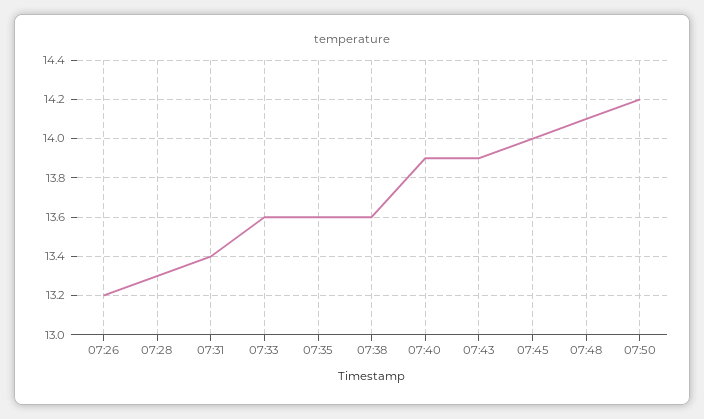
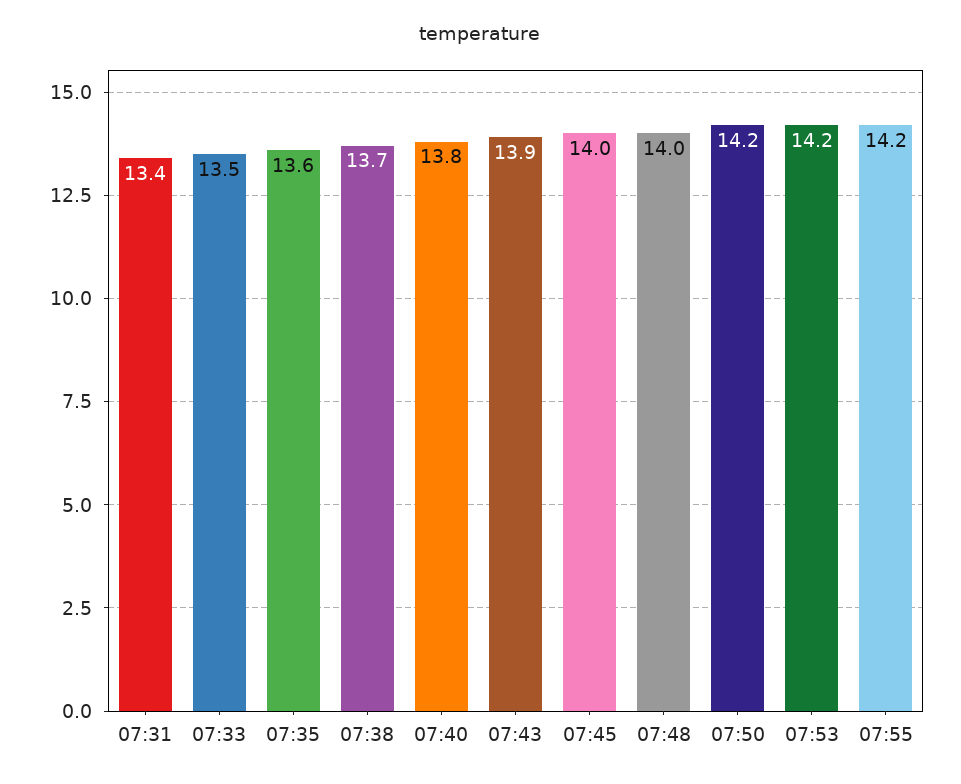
07:26: 13.2 -> none
07:28: 13.3 -> none
07:33: 13.6 -> 13.5
07:38: 13.6 -> 13.7
07:40: 13.9 -> 13.8
07:48: 14.1 -> 14
07:53: none -> 14.2
07:55: none -> 14.2

